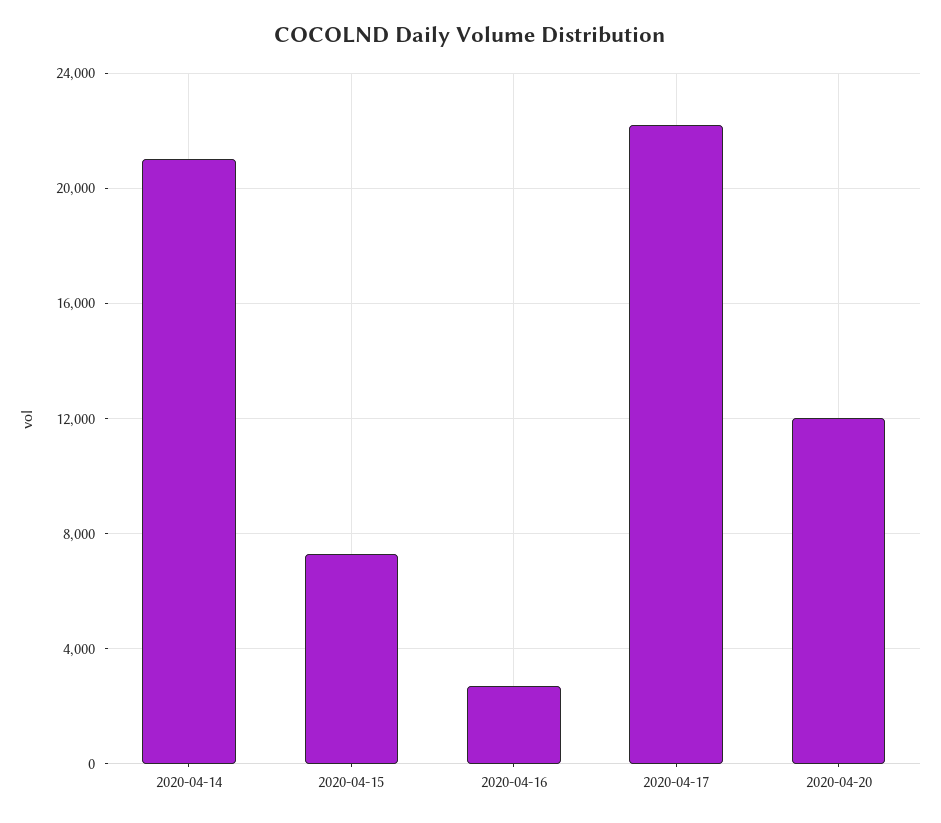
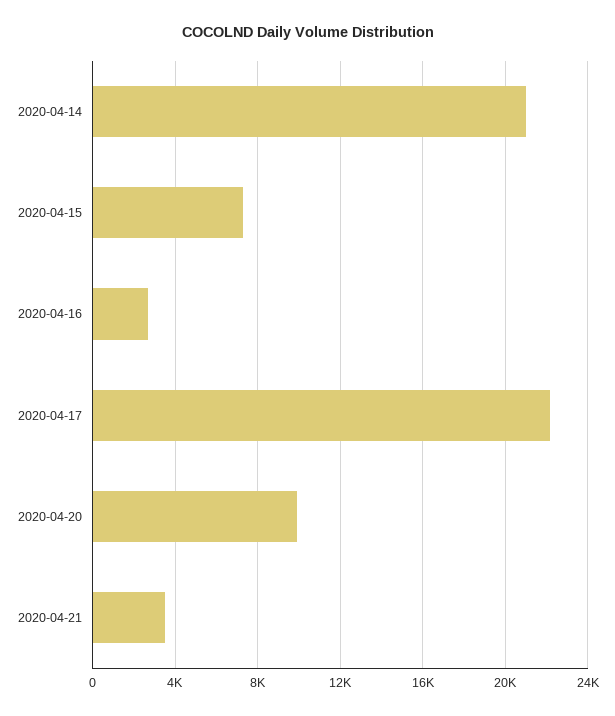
2020-04-20: 12000 -> 10000
2020-04-21: none -> 3500

